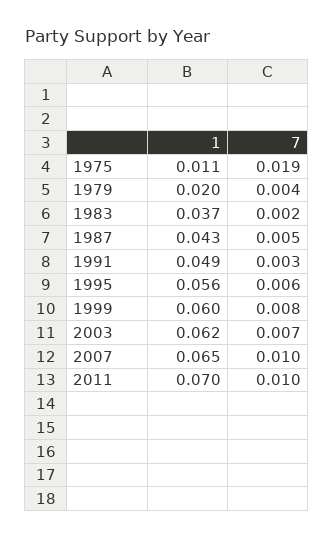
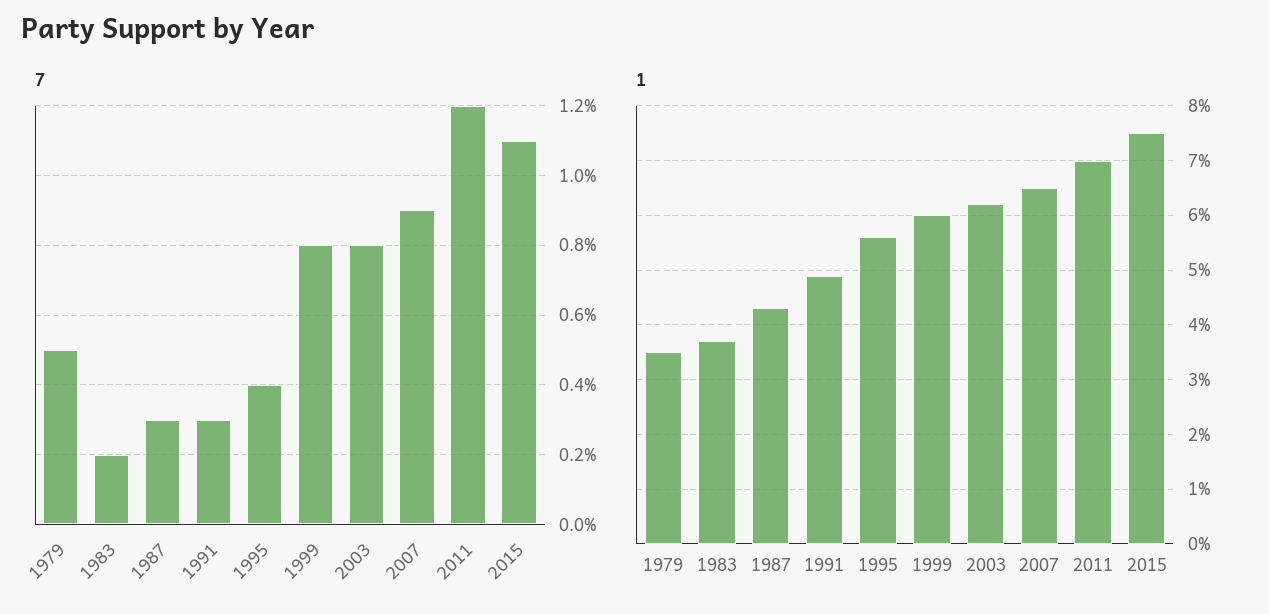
1, 1975: 0.011 -> none
7, 1975: 0.019 -> none
1, 1979: 0.02 -> 0.035
7, 1979: 0.004 -> 0.005
7, 1987: 0.005 -> 0.003
7, 1995: 0.006 -> 0.004
7, 2003: 0.007 -> 0.008
7, 2007: 0.01 -> 0.009
7, 2011: 0.01 -> 0.012
7, 2015: none -> 0.011
1, 2015: none -> 0.075

